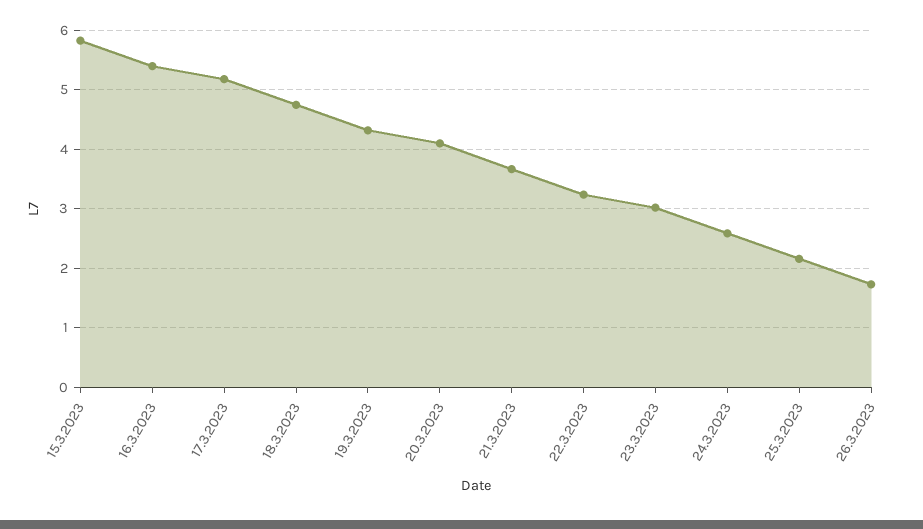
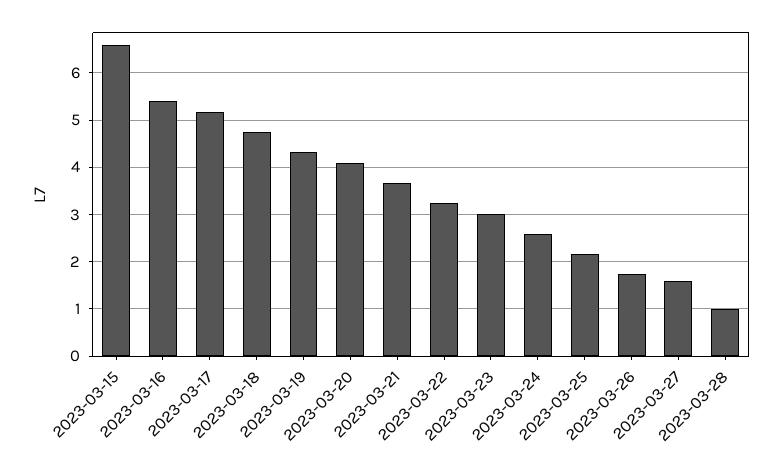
15.3.2023: 5.8 -> 6.6
2023-03-27: none -> 1.6
2023-03-28: none -> 1

